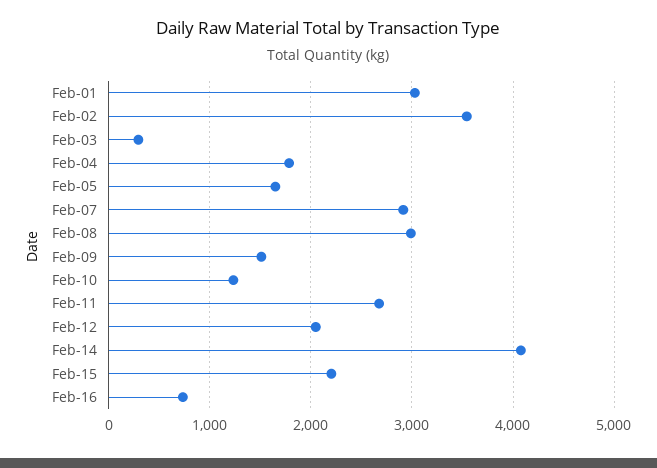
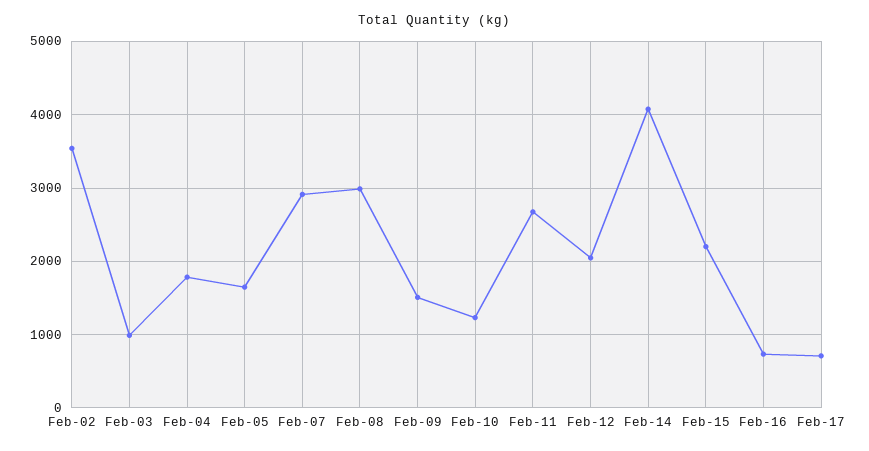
Feb-01: 3000 -> none
Feb-03: 300 -> 1000
Feb-17: none -> 700

